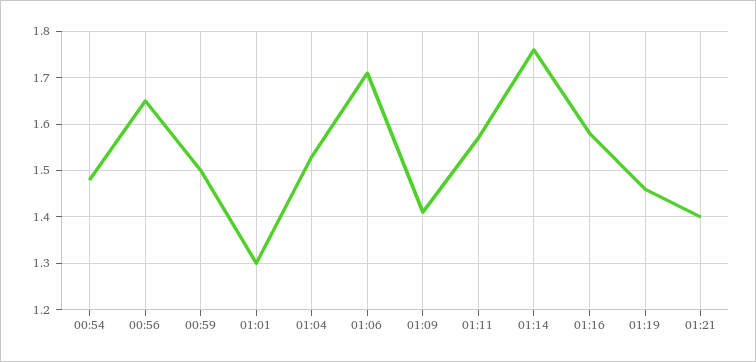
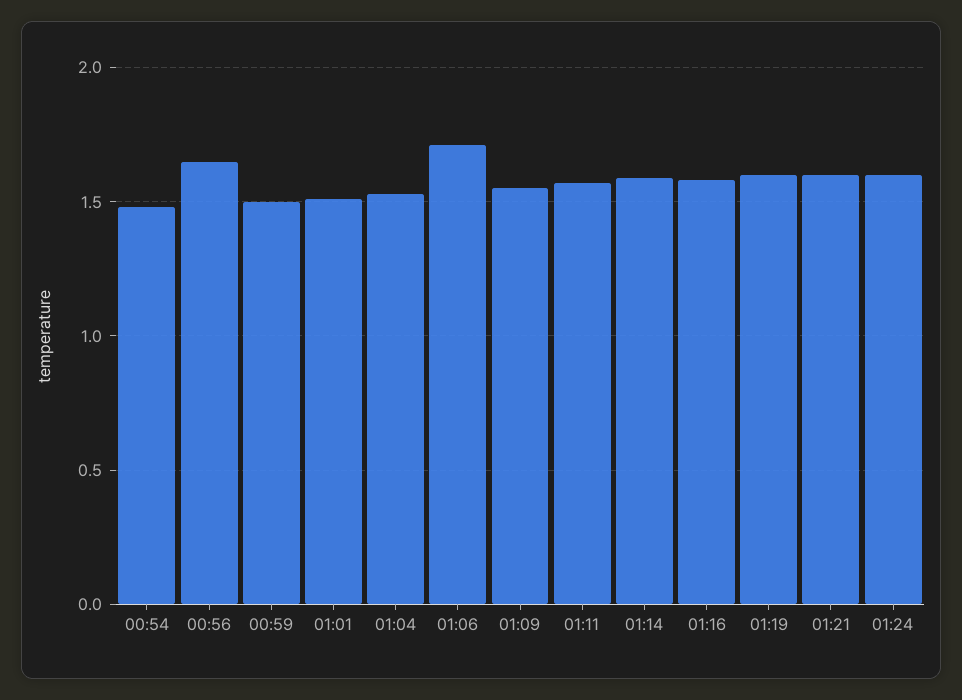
01:01: 1.3 -> 1.5
01:09: 1.4 -> 1.55
01:14: 1.75 -> 1.6
01:19: 1.45 -> 1.6
01:21: 1.4 -> 1.6
01:24: none -> 1.6

